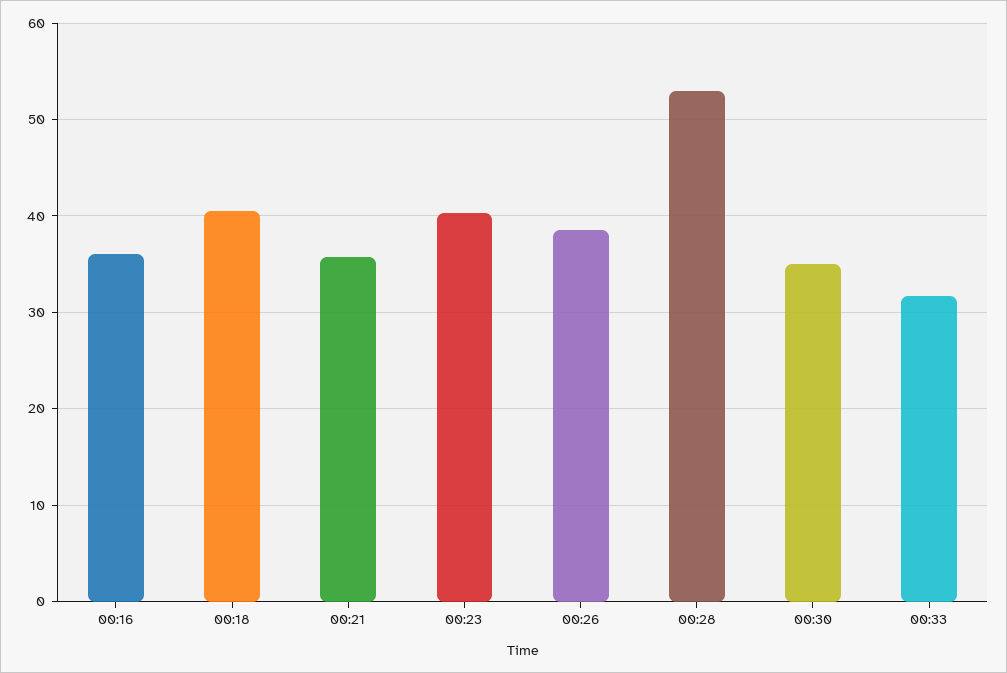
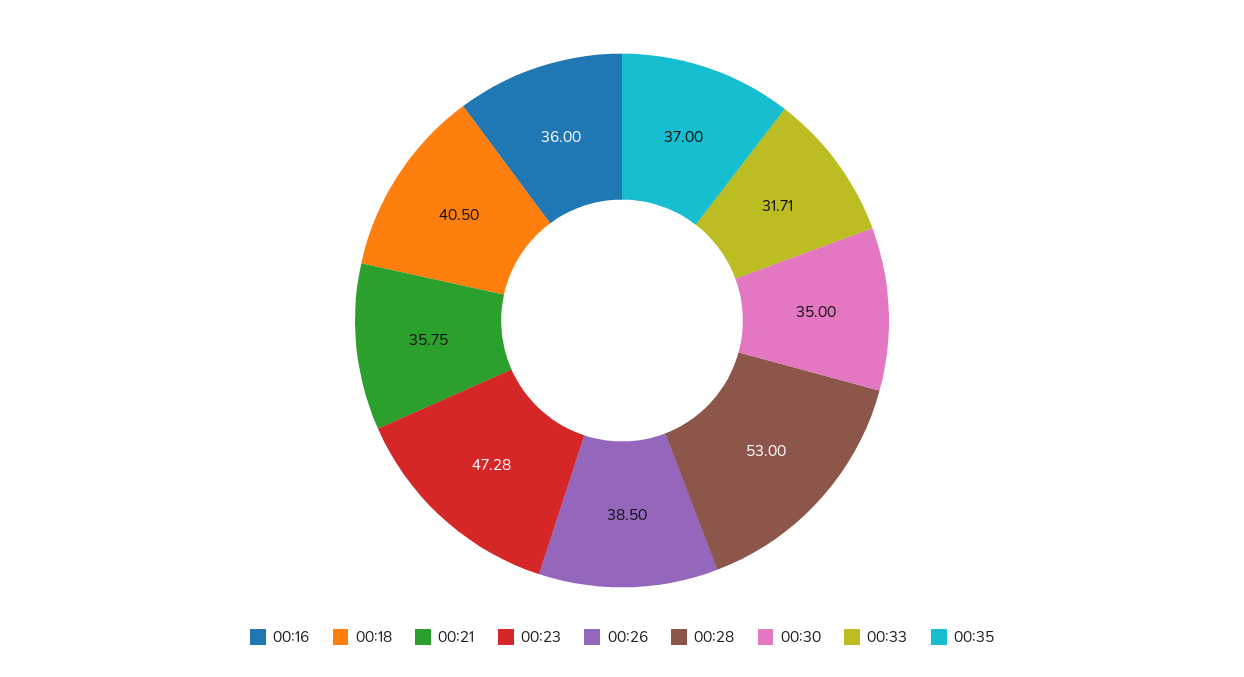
00:23: 40 -> 47.28
00:35: none -> 37

